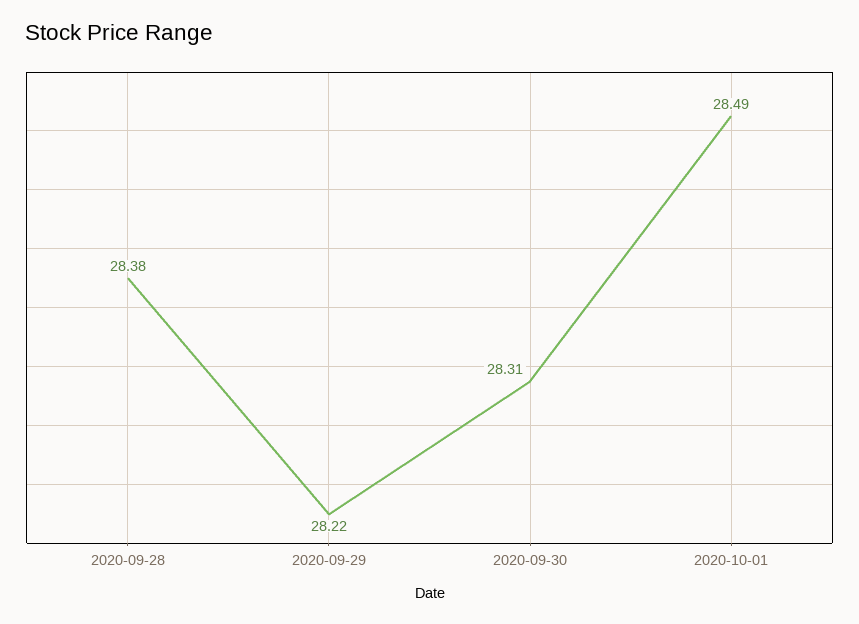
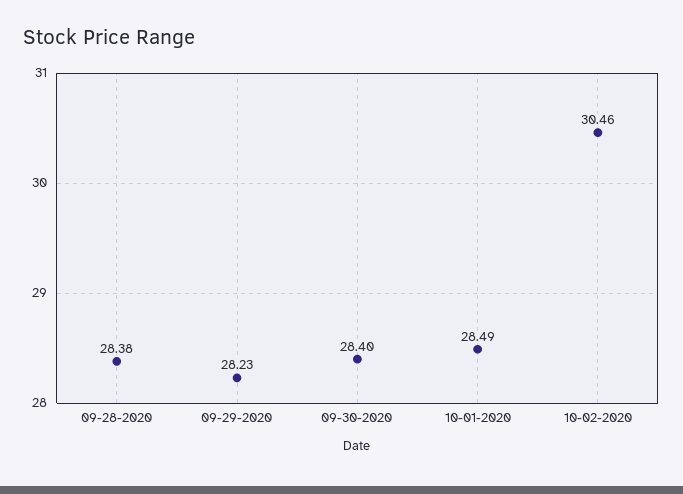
2020-09-29: 28.22 -> 28.23
2020-09-30: 28.31 -> 28.4
10-02-2020: none -> 30.46

